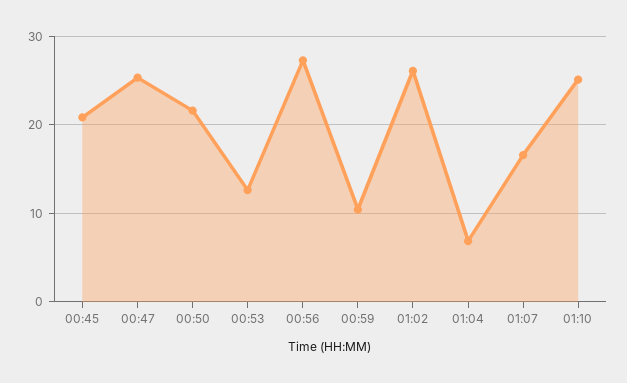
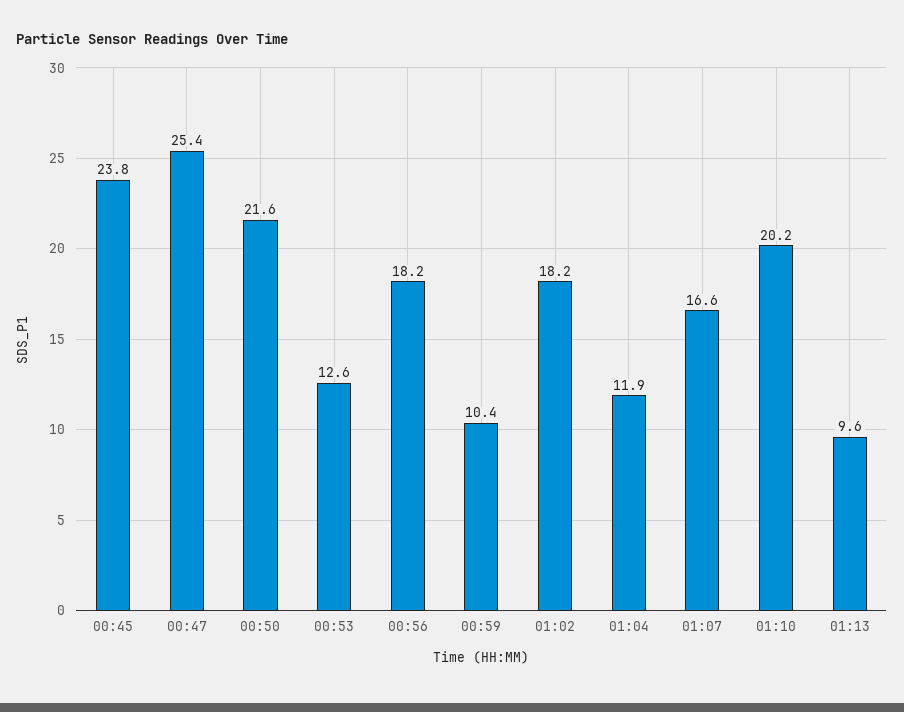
00:45: 21 -> 23.8
00:56: 27 -> 18.2
01:02: 26 -> 18.2
01:04: 7 -> 11.9
01:10: 25 -> 20.2
01:13: none -> 9.6

